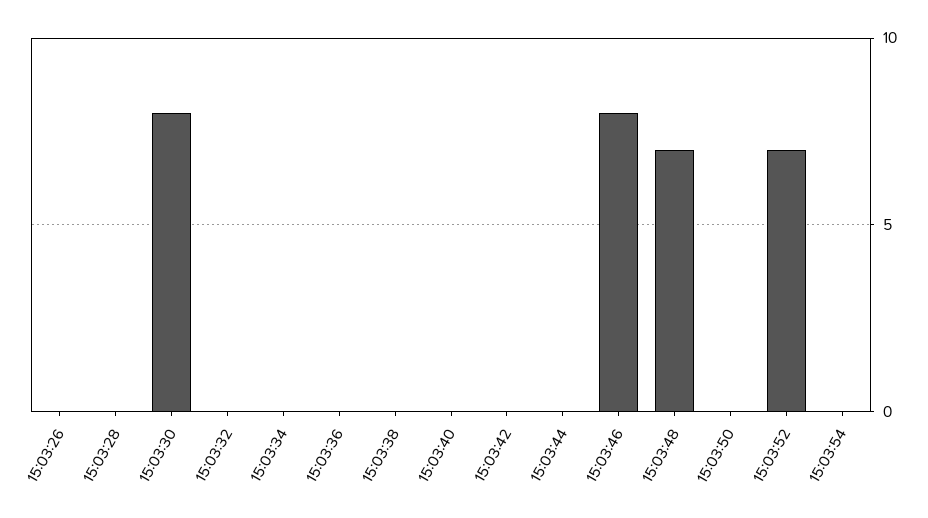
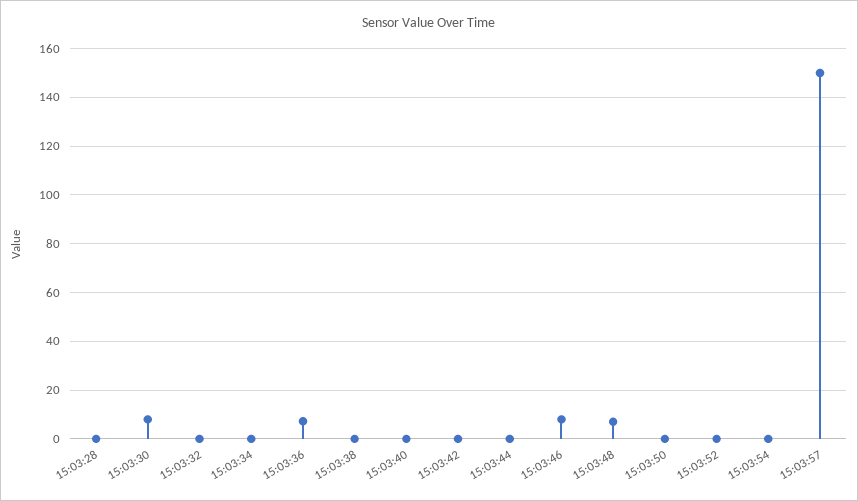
15:03:26: 0 -> none
15:03:36: 0 -> 7.5
15:03:52: 7 -> 0
15:03:57: none -> 150

